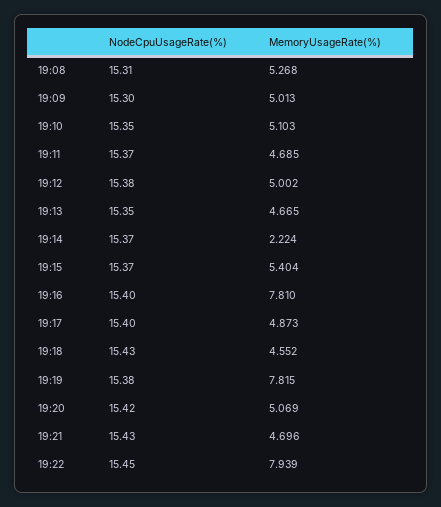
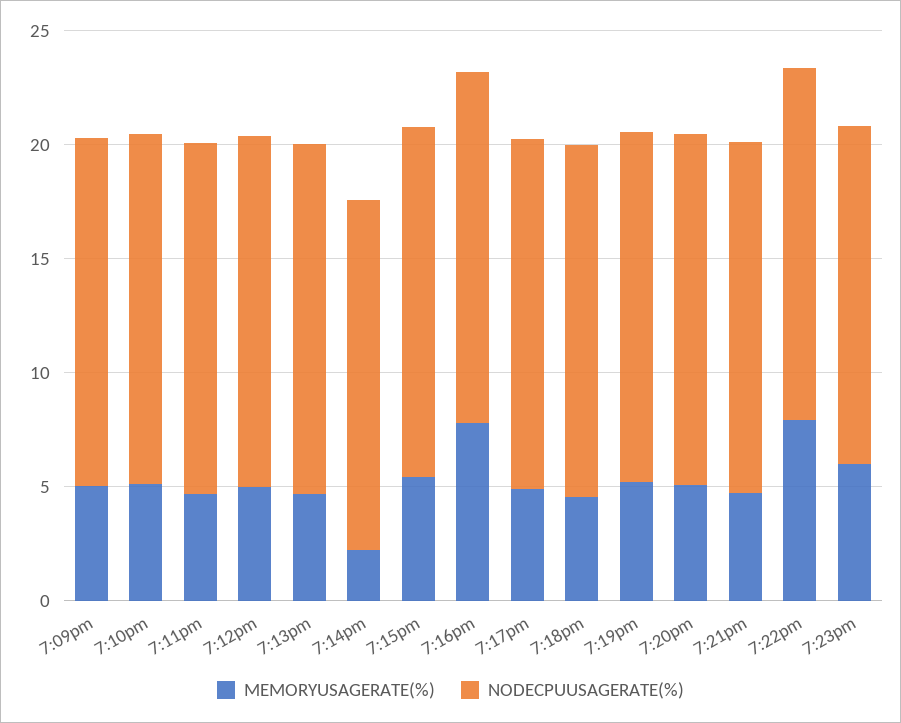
NodeCpuUsageRate(%), 19:08: 15.31 -> none
MemoryUsageRate(%), 19:08: 5.268 -> none
MemoryUsageRate(%), 19:19: 7.815 -> 5
MemoryUsageRate(%), 7:23pm: none -> 6
NodeCpuUsageRate(%), 7:23pm: none -> 15

